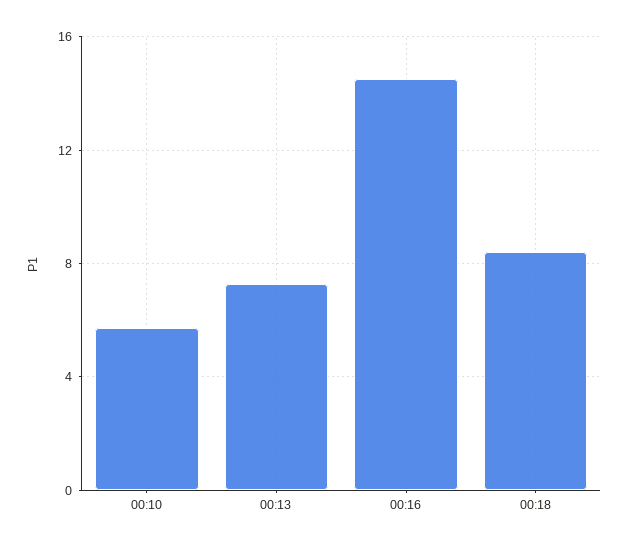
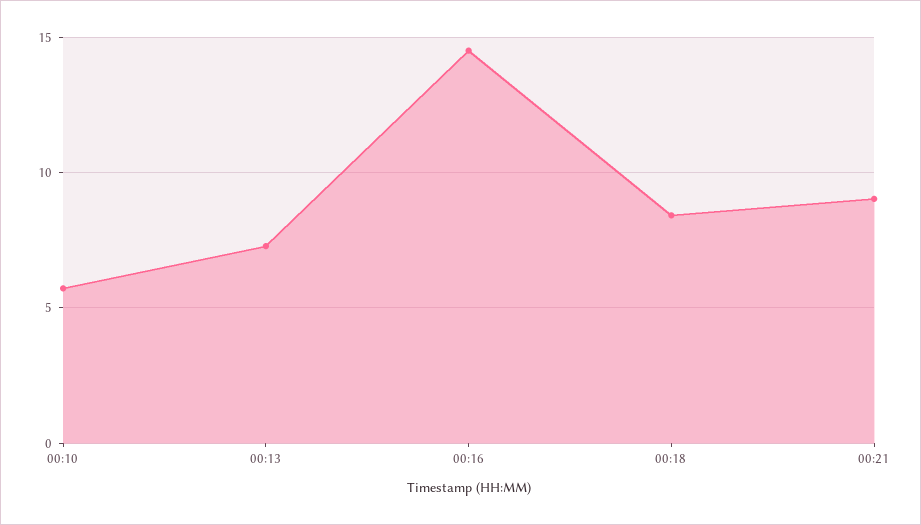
00:21: none -> 9

